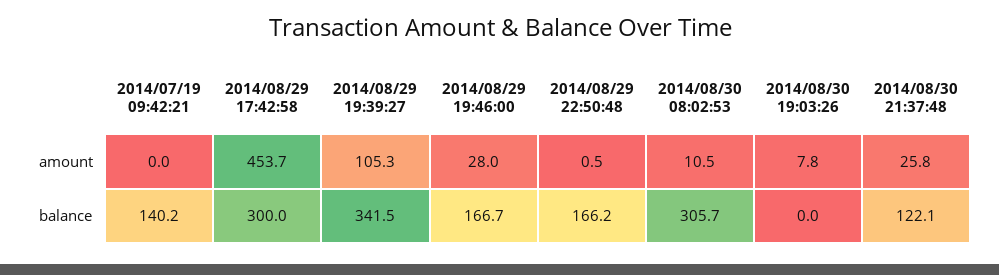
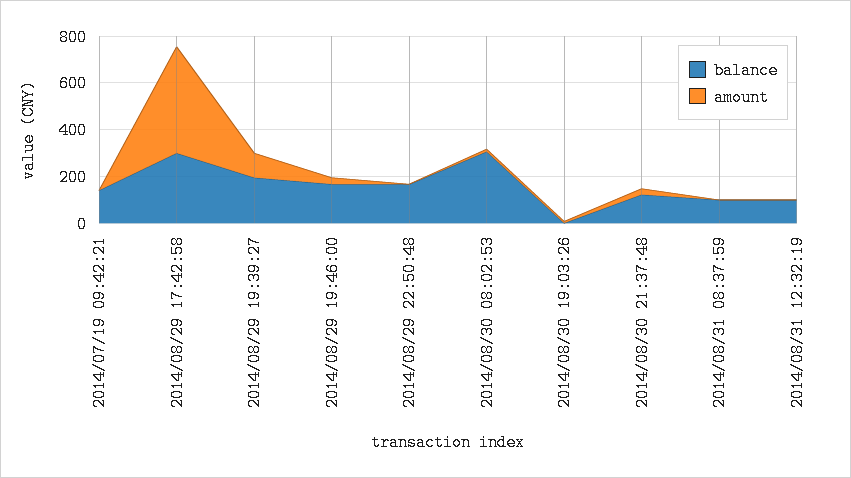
balance, 2014/08/29 19:39:27: 341.5 -> 200
balance, 2014/08/31 08:37:59: none -> 100
amount, 2014/08/31 08:37:59: none -> 0
balance, 2014/08/31 12:32:19: none -> 100
amount, 2014/08/31 12:32:19: none -> 0

